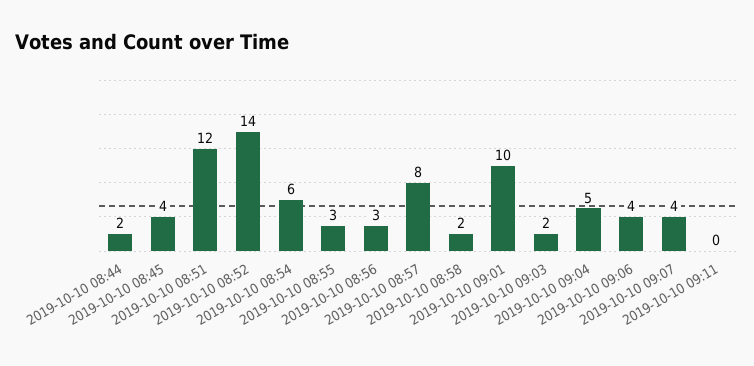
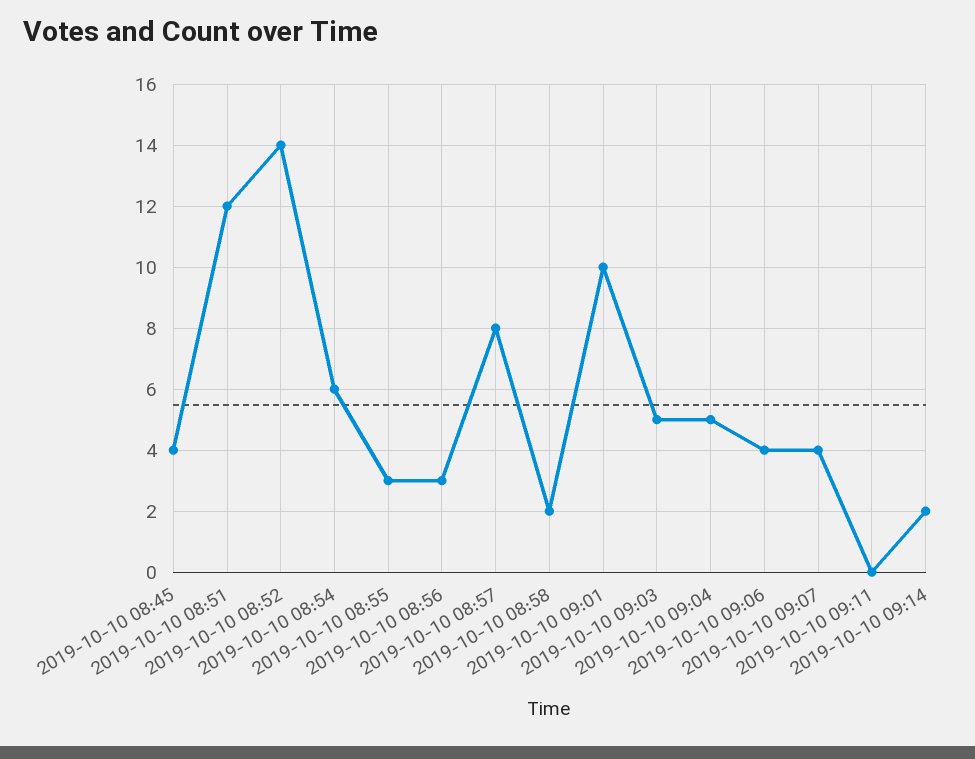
2019-10-10 08:44: 2 -> none
2019-10-10 09:03: 2 -> 5
2019-10-10 09:14: none -> 2

